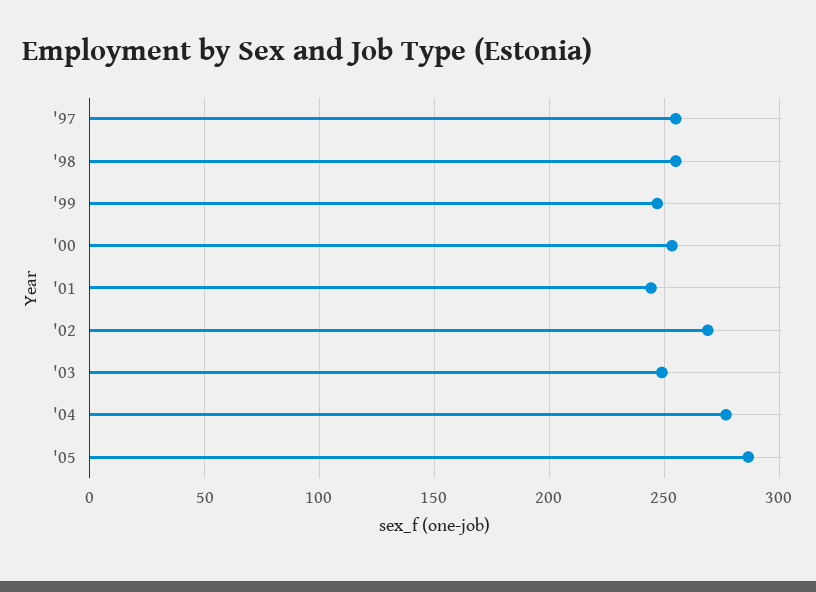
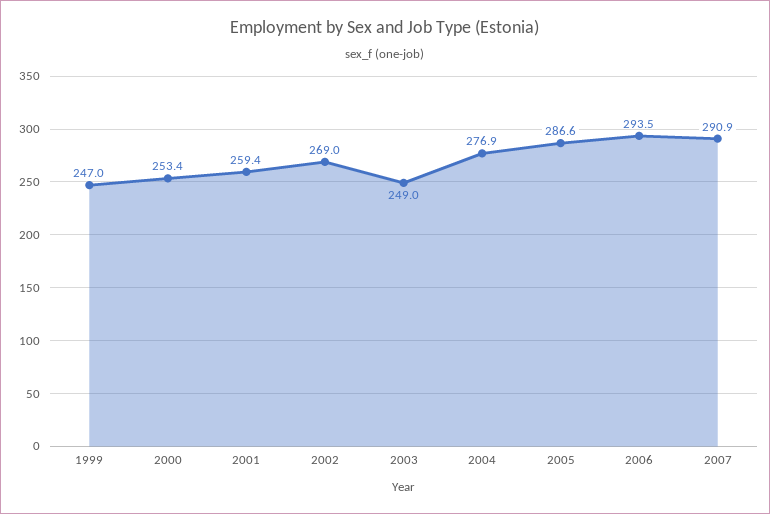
'97: 255 -> none
'98: 255 -> none
'01: 245 -> 259.4
2006: none -> 293.5
2007: none -> 290.9

